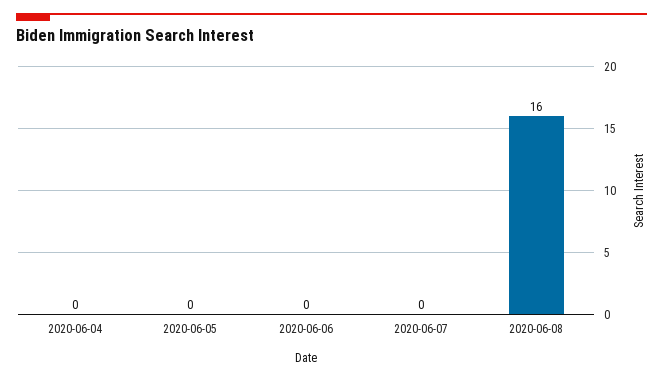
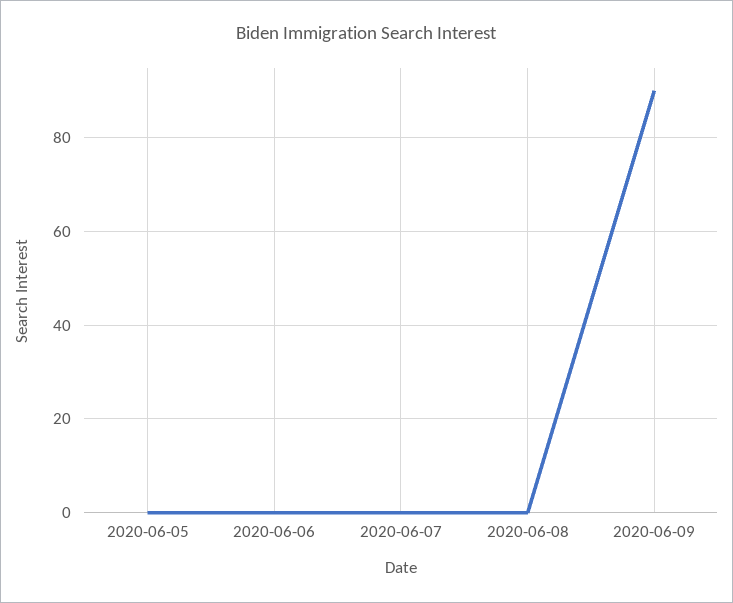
2020-06-04: 0 -> none
2020-06-08: 16 -> 0
2020-06-09: none -> 90

